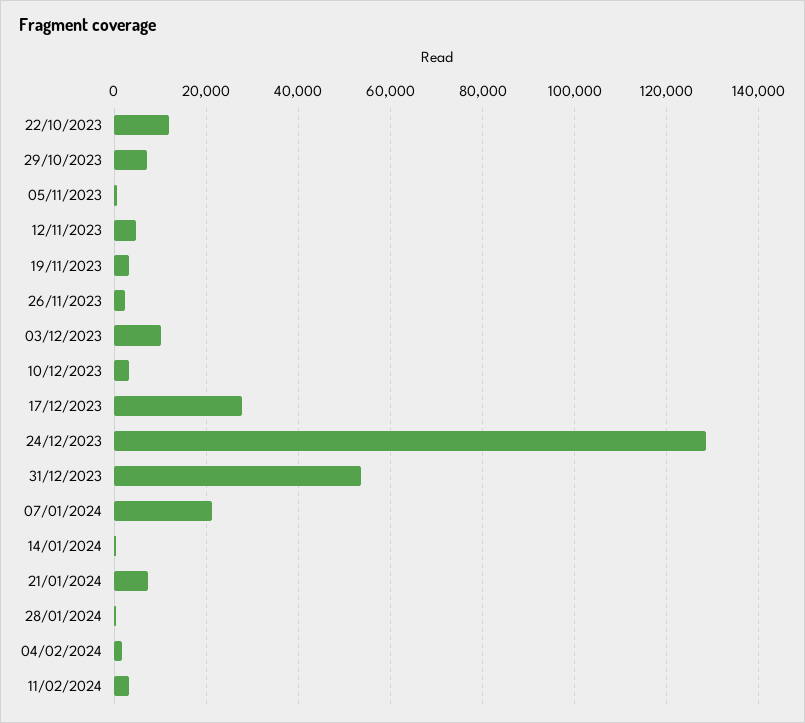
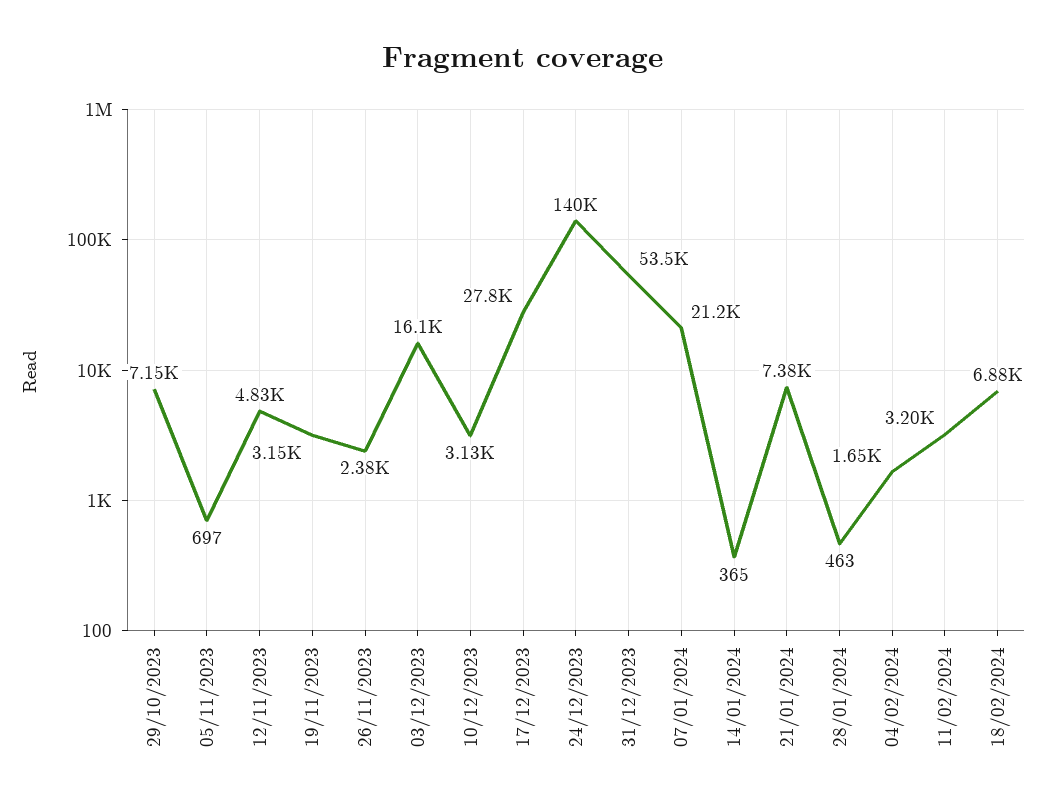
22/10/2023: 12000 -> none
03/12/2023: 10000 -> 16100
24/12/2023: 128000 -> 140000
18/02/2024: none -> 6880

